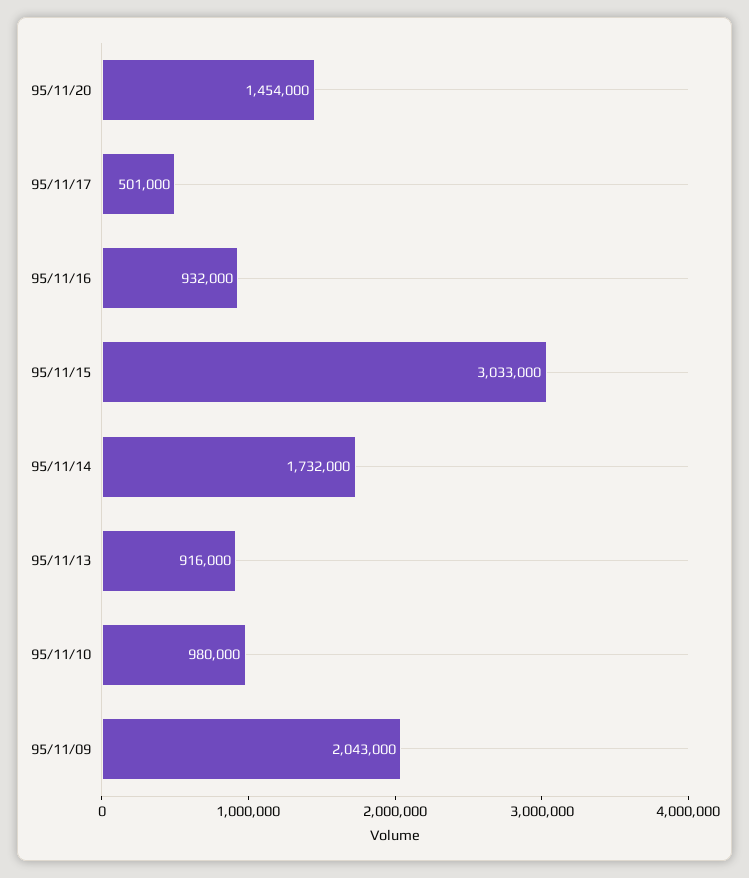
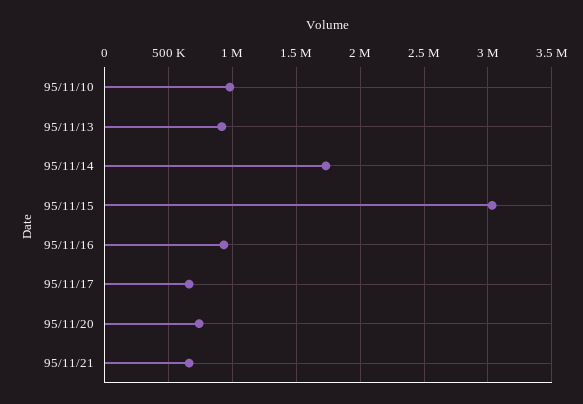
95/11/20: 1454000 -> 750000
95/11/17: 501000 -> 650000
95/11/09: 2043000 -> none
95/11/21: none -> 650000

